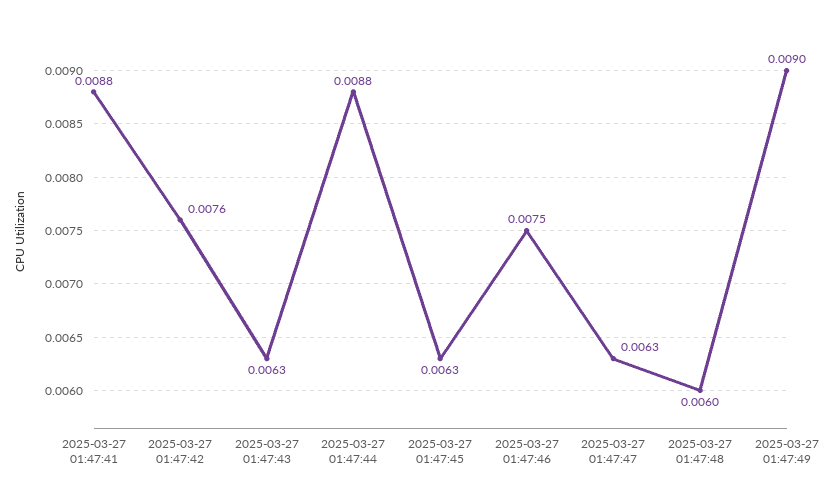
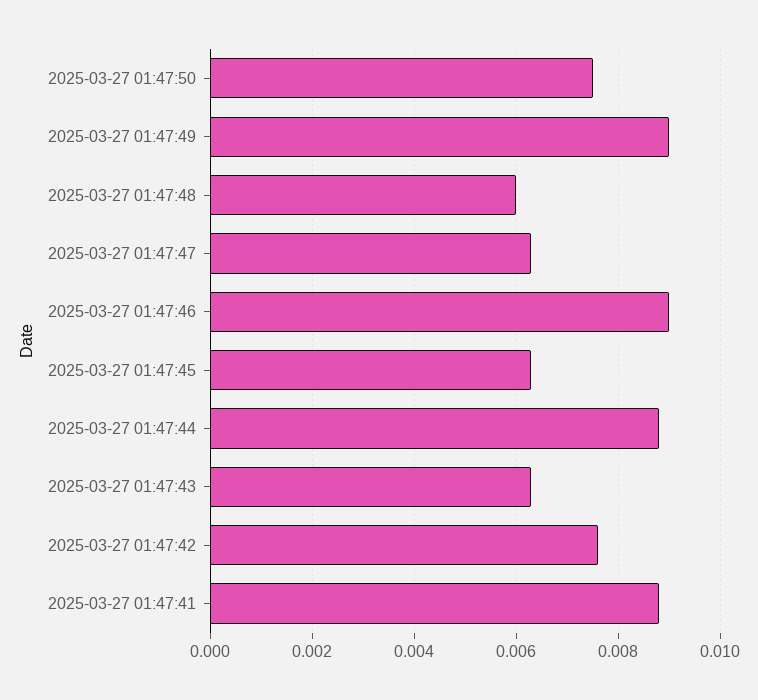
2025-03-27 01:47:46: 0.0075 -> 0.009
2025-03-27 01:47:50: none -> 0.0075

